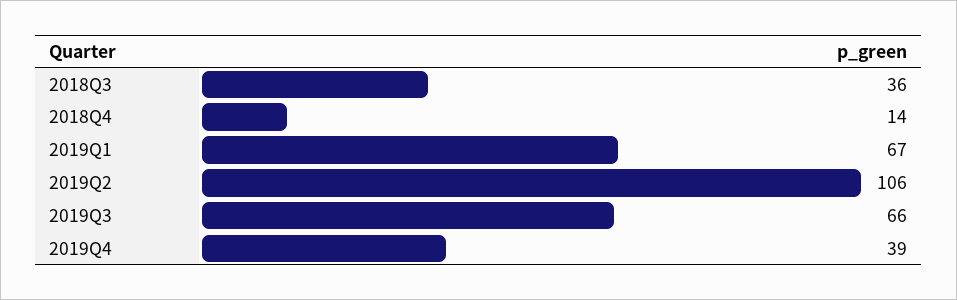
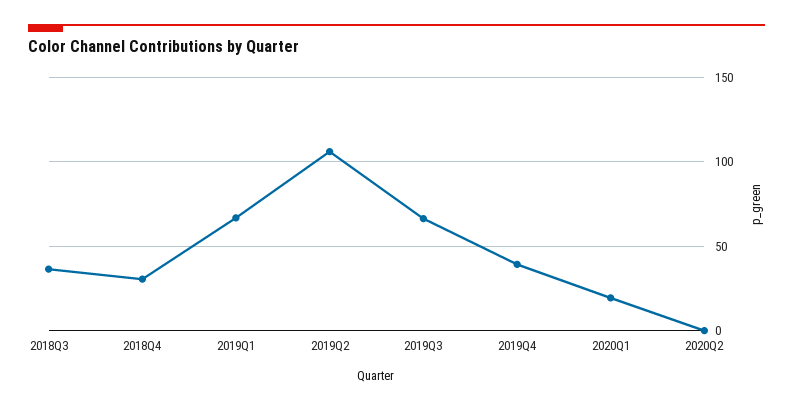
2018Q4: 14 -> 30
2020Q1: none -> 20
2020Q2: none -> 0

